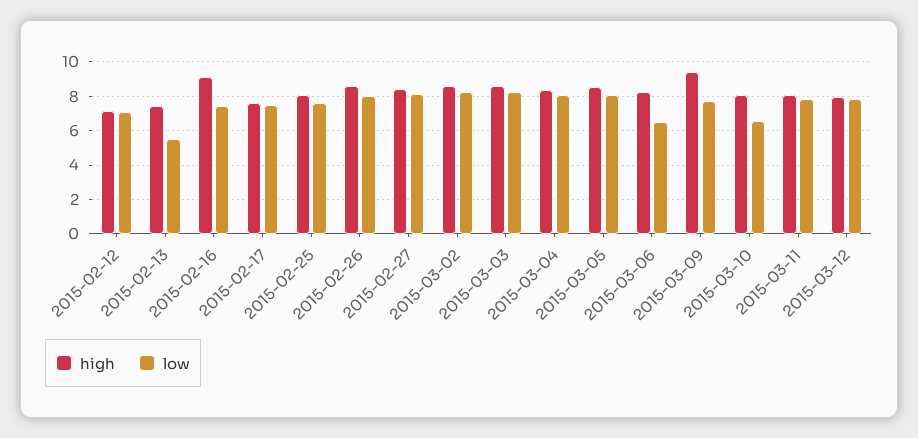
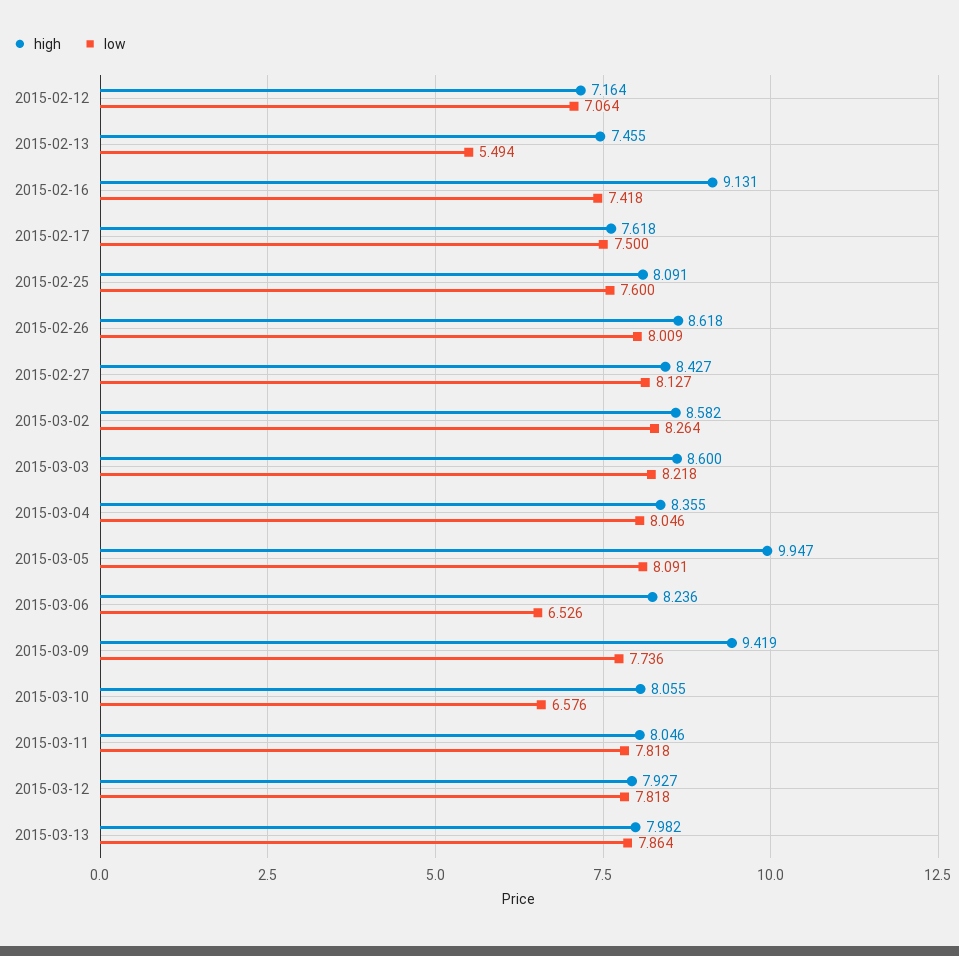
high, 2015-03-05: 8.5 -> 9.947
high, 2015-03-13: none -> 7.982
low, 2015-03-13: none -> 7.864

